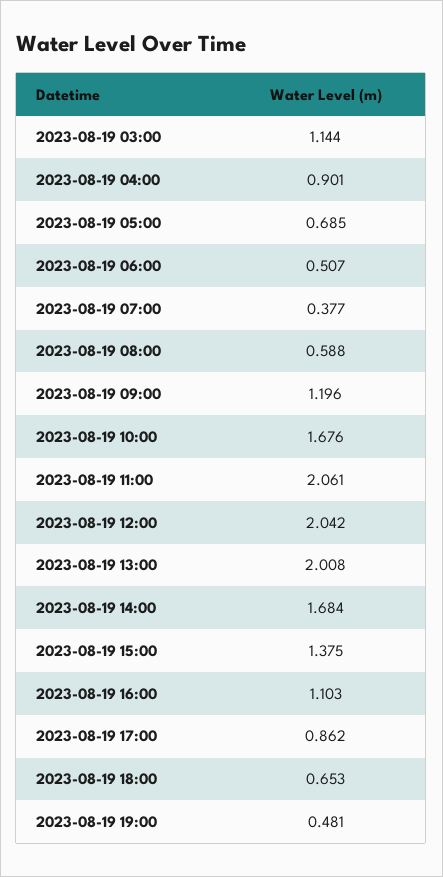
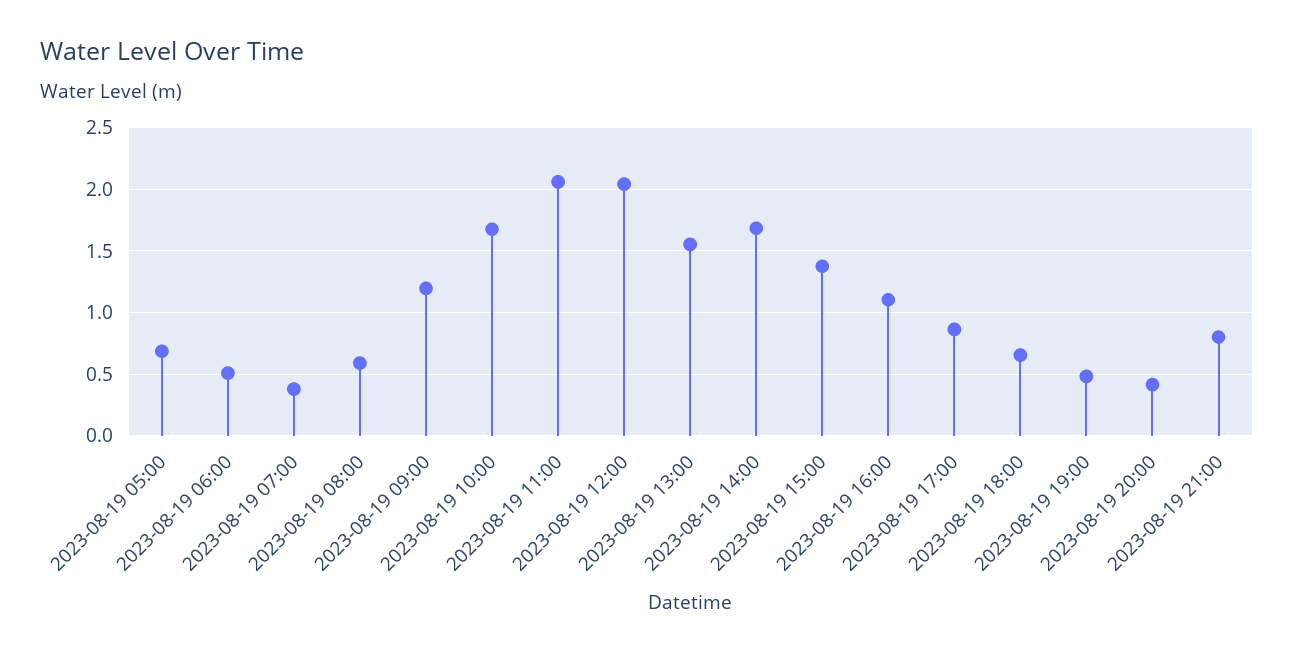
2023-08-19 03:00: 1.144 -> none
2023-08-19 04:00: 0.901 -> none
2023-08-19 13:00: 2.008 -> 1.55
2023-08-19 20:00: none -> 0.4
2023-08-19 21:00: none -> 0.8

